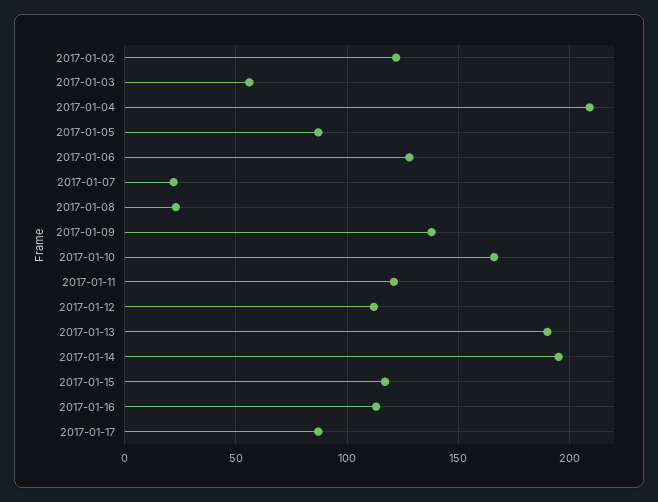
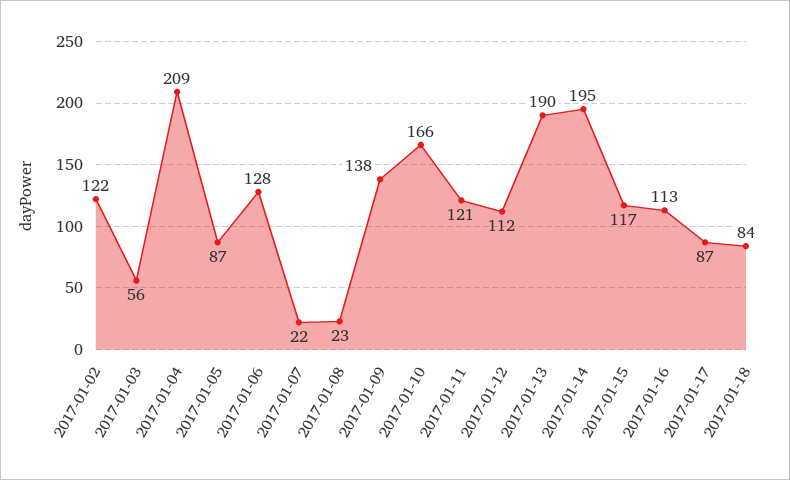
2017-01-18: none -> 84

